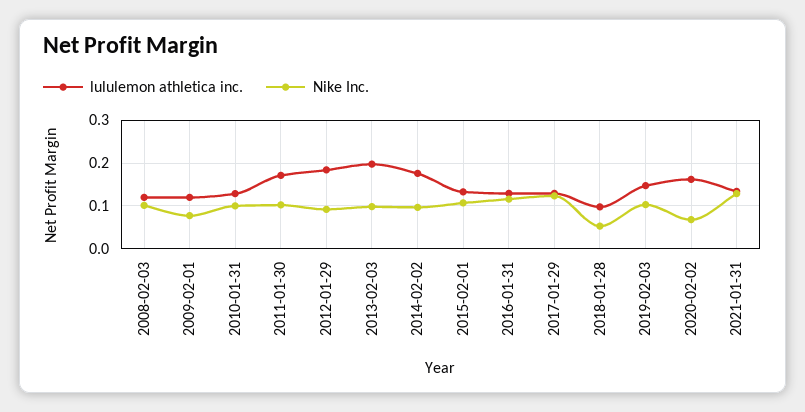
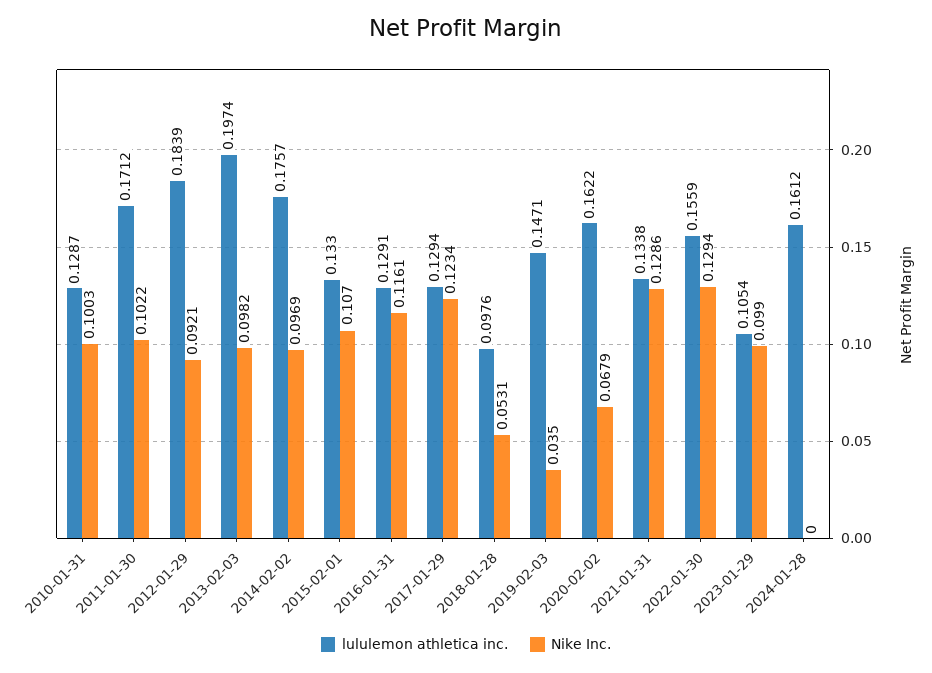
lululemon athletica inc., 2008-02-03: 0.12 -> none
Nike Inc., 2008-02-03: 0.1 -> none
lululemon athletica inc., 2009-02-01: 0.12 -> none
Nike Inc., 2009-02-01: 0.08 -> none
Nike Inc., 2019-02-03: 0.1 -> 0.035
lululemon athletica inc., 2022-01-30: none -> 0.1559
Nike Inc., 2022-01-30: none -> 0.1294
lululemon athletica inc., 2023-01-29: none -> 0.1054
Nike Inc., 2023-01-29: none -> 0.099
lululemon athletica inc., 2024-01-28: none -> 0.1612
Nike Inc., 2024-01-28: none -> 0

